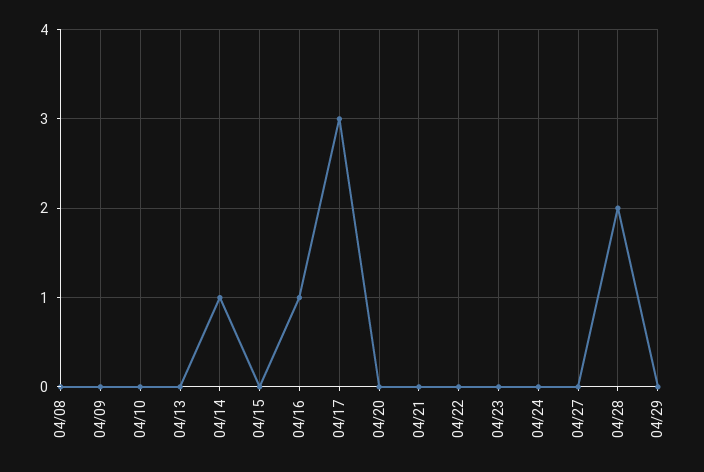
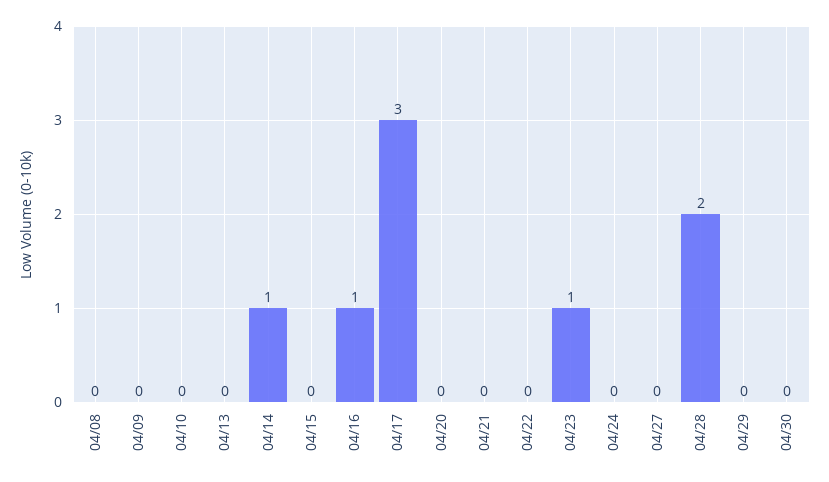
04/23: 0 -> 1
04/30: none -> 0

